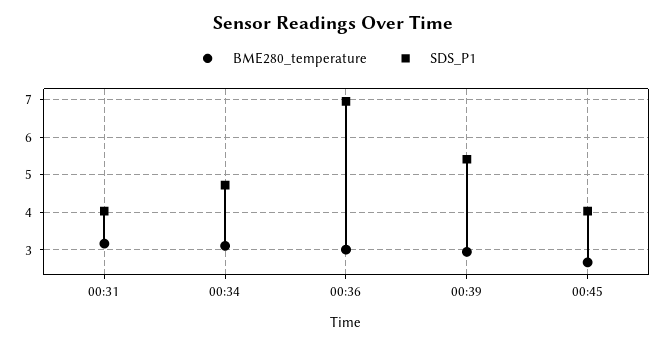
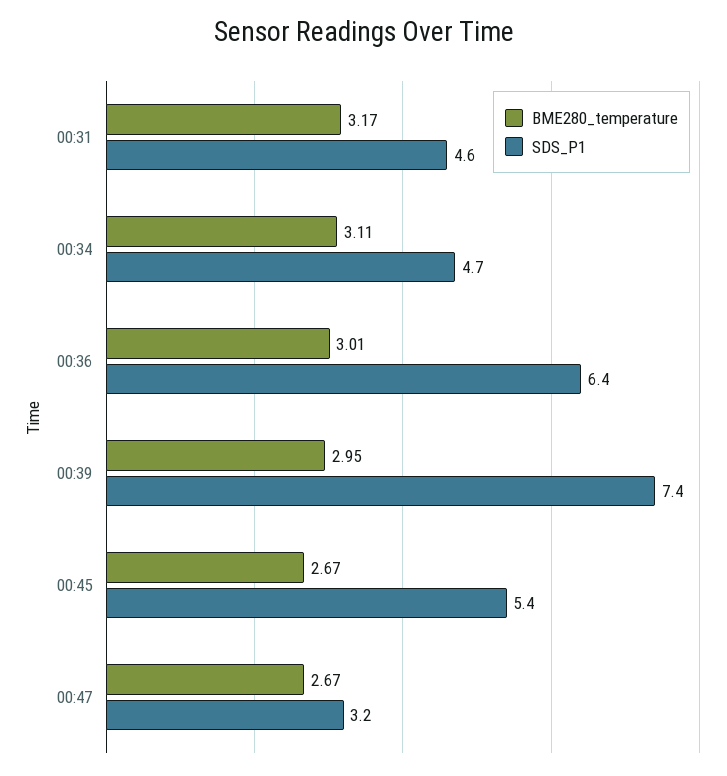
SDS_P1, 00:31: 4 -> 4.6
SDS_P1, 00:36: 7 -> 6.4
SDS_P1, 00:39: 5.4 -> 7.4
SDS_P1, 00:45: 4 -> 5.4
BME280_temperature, 00:47: none -> 2.67
SDS_P1, 00:47: none -> 3.2

